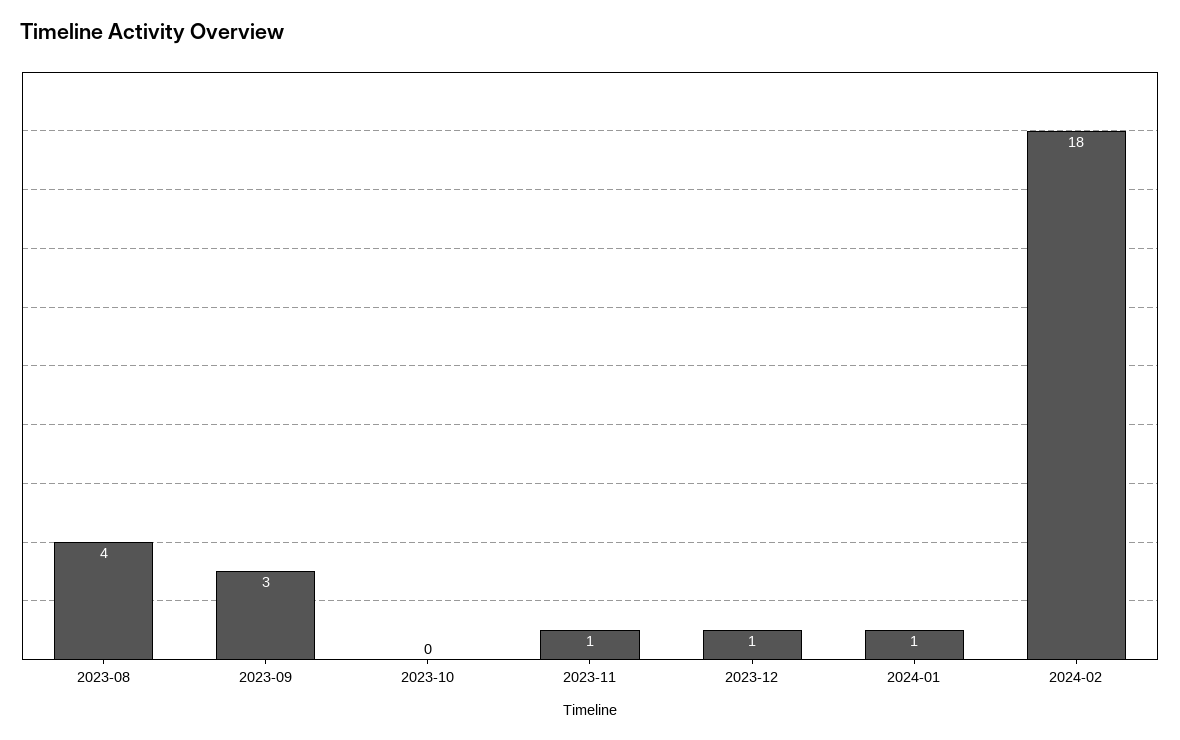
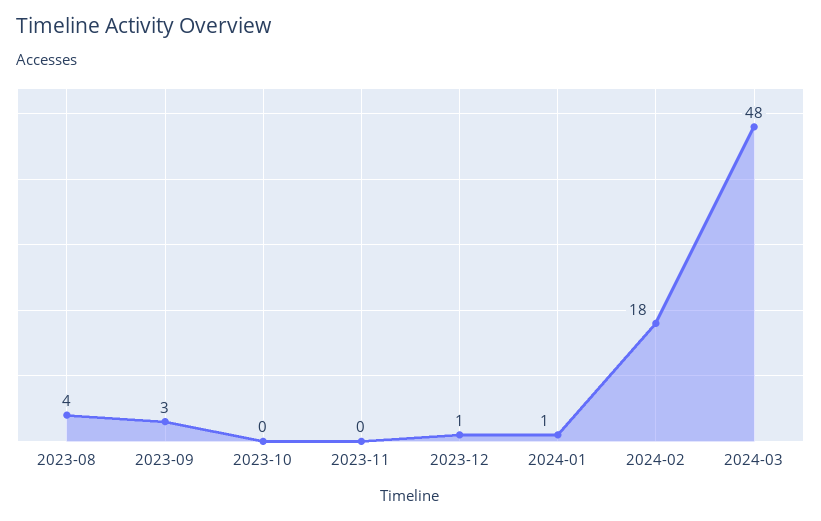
2023-11: 1 -> 0
2024-03: none -> 48

